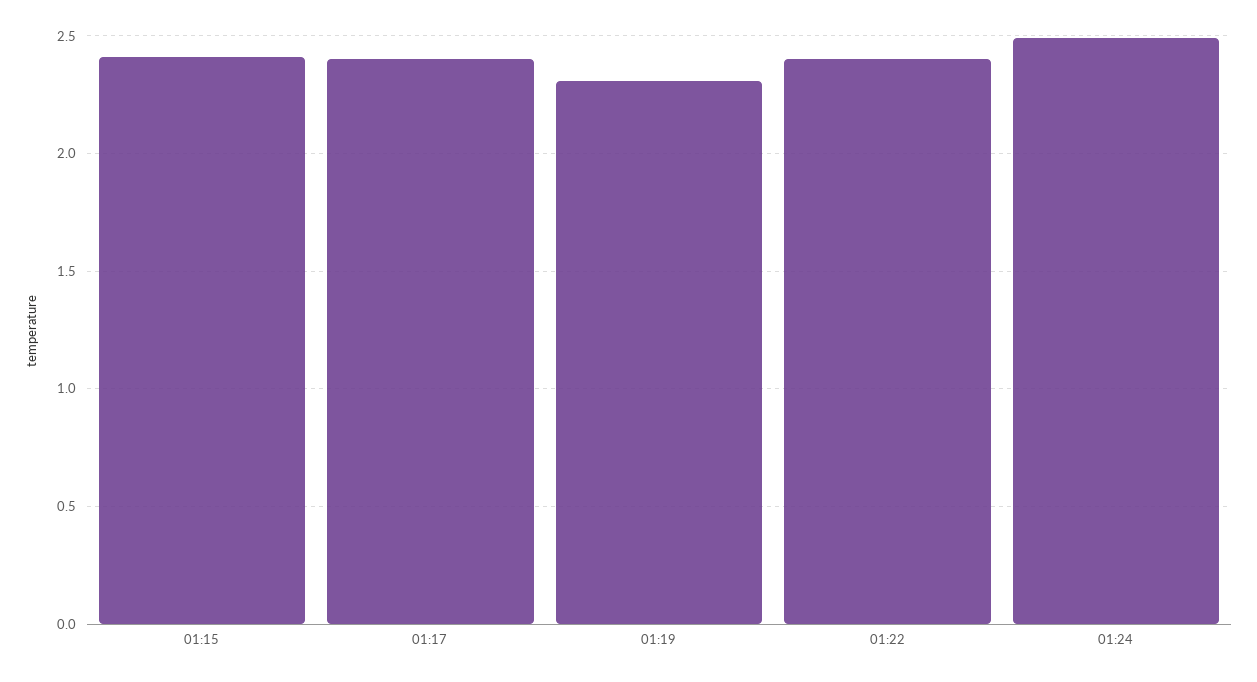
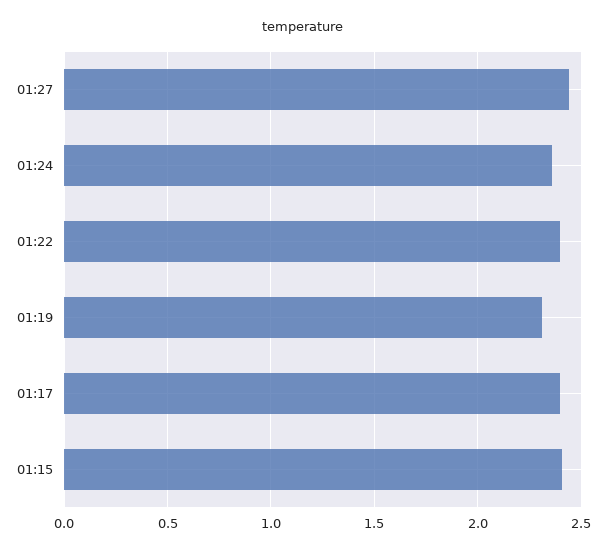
01:24: 2.5 -> 2.35
01:27: none -> 2.45

